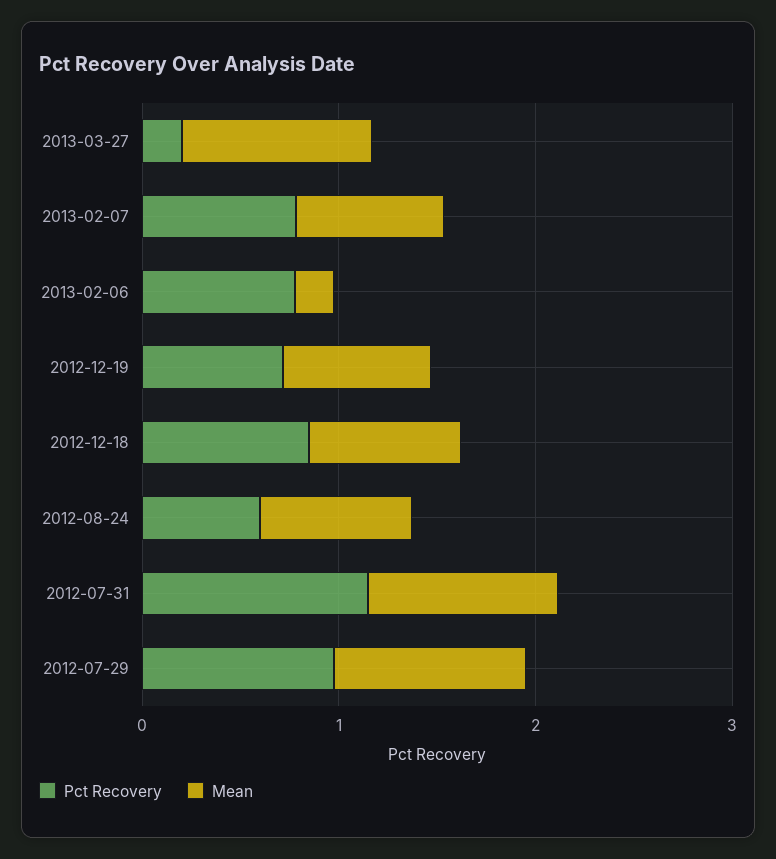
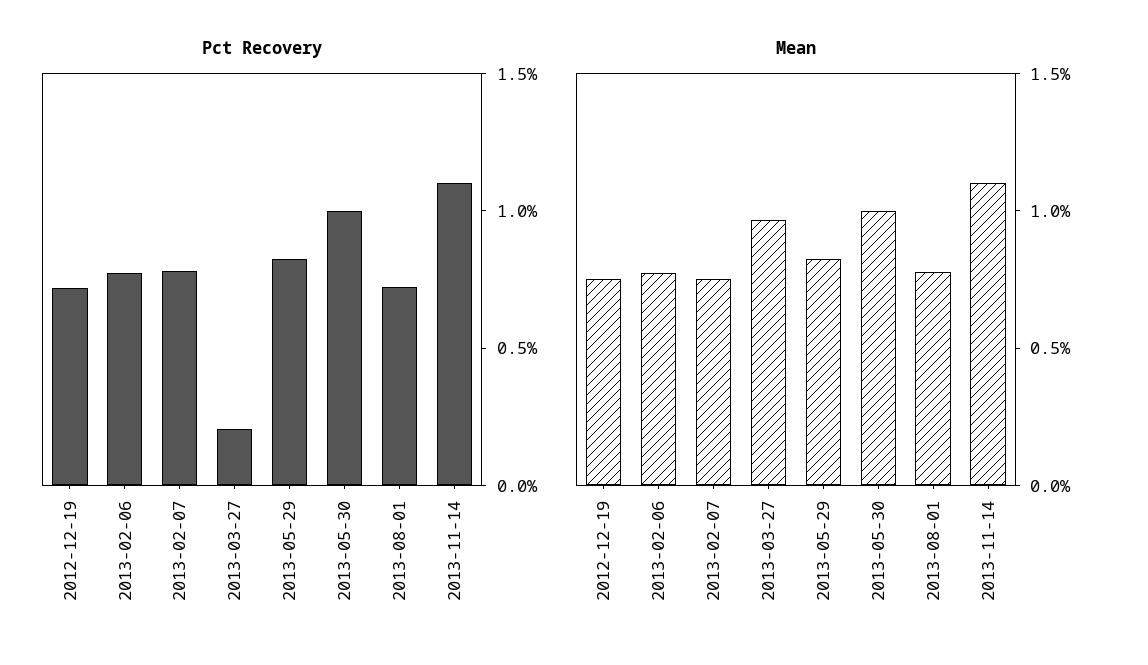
Mean, 2013-02-06: 0.2 -> 0.8
Pct Recovery, 2012-12-18: 0.8 -> none
Mean, 2012-12-18: 0.8 -> none
Pct Recovery, 2012-08-24: 0.6 -> none
Mean, 2012-08-24: 0.8 -> none
Pct Recovery, 2012-07-31: 1.2 -> none
Mean, 2012-07-31: 1 -> none
Pct Recovery, 2012-07-29: 1 -> none
Mean, 2012-07-29: 1 -> none
Pct Recovery, 2013-05-29: none -> 0.8
Pct Recovery, 2013-05-30: none -> 1
Pct Recovery, 2013-08-01: none -> 0.7
Pct Recovery, 2013-11-14: none -> 1.1
Mean, 2013-05-29: none -> 0.8
Mean, 2013-05-30: none -> 1
Mean, 2013-08-01: none -> 0.8
Mean, 2013-11-14: none -> 1.1

